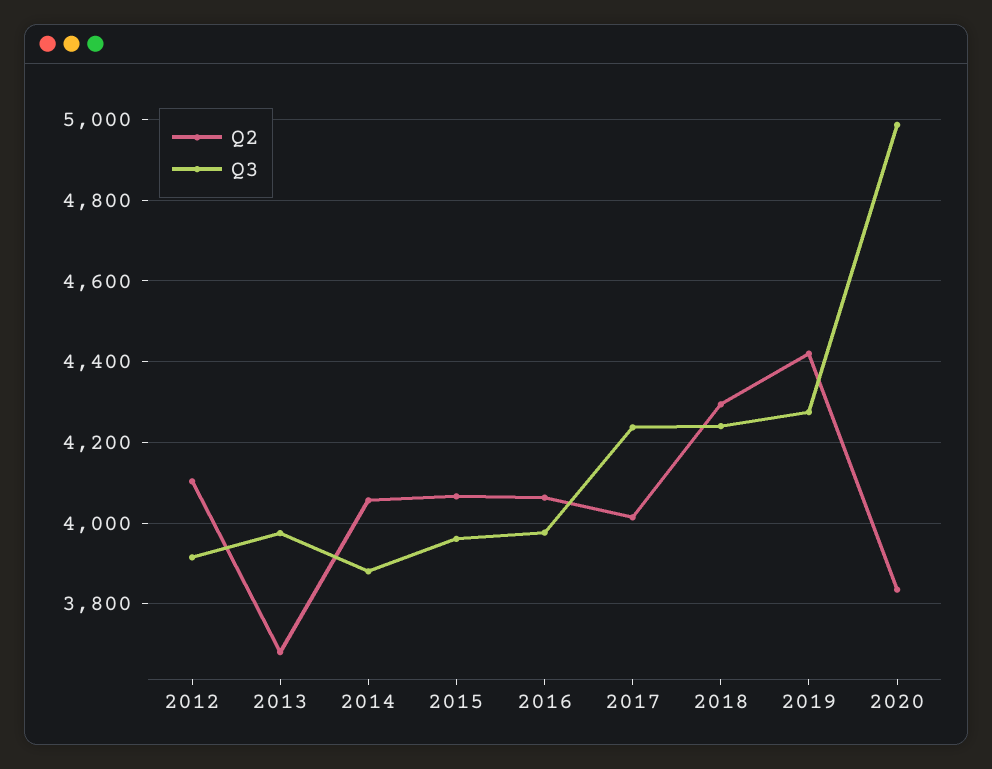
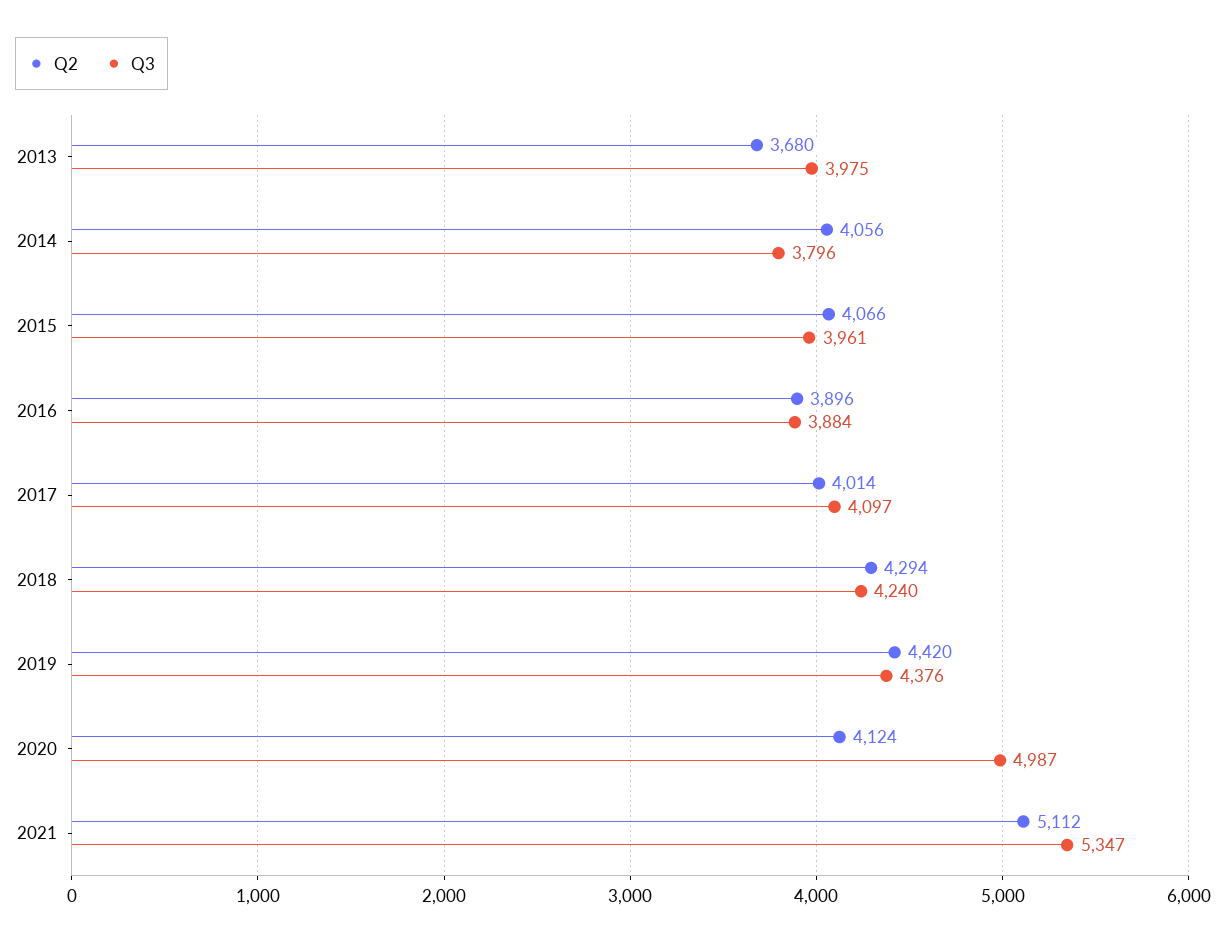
Q2, 2012: 4100 -> none
Q3, 2012: 3920 -> none
Q3, 2014: 3880 -> 3796
Q2, 2016: 4060 -> 3896
Q3, 2016: 3980 -> 3884
Q3, 2017: 4240 -> 4097
Q3, 2019: 4280 -> 4376
Q2, 2020: 3840 -> 4124
Q2, 2021: none -> 5112
Q3, 2021: none -> 5347

